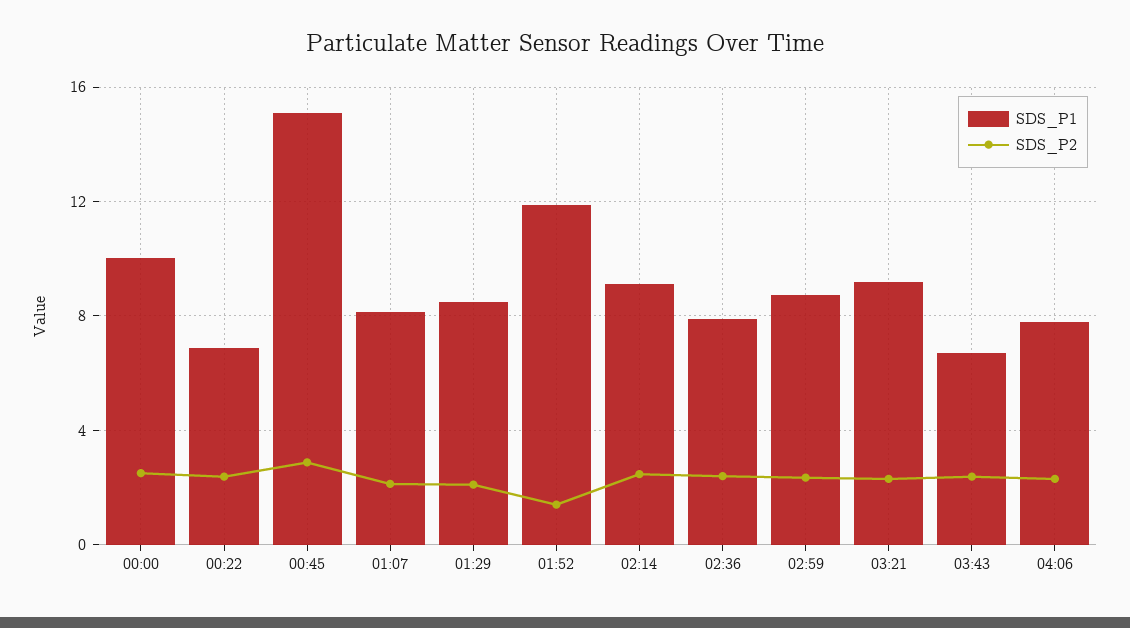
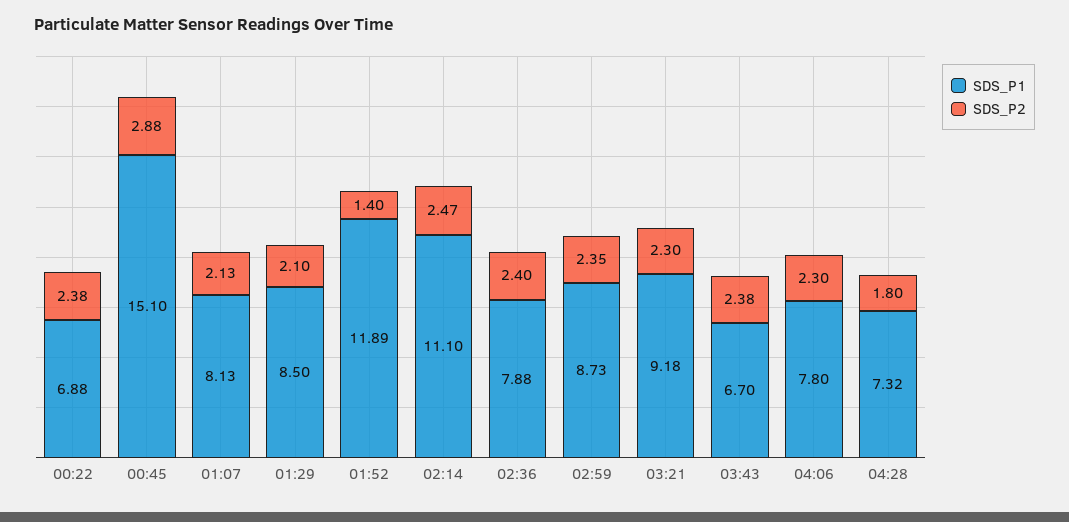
SDS_P1, 00:00: 10 -> none
SDS_P2, 00:00: 2.5 -> none
SDS_P1, 02:14: 9 -> 11.1
SDS_P1, 04:28: none -> 7.32
SDS_P2, 04:28: none -> 1.8

